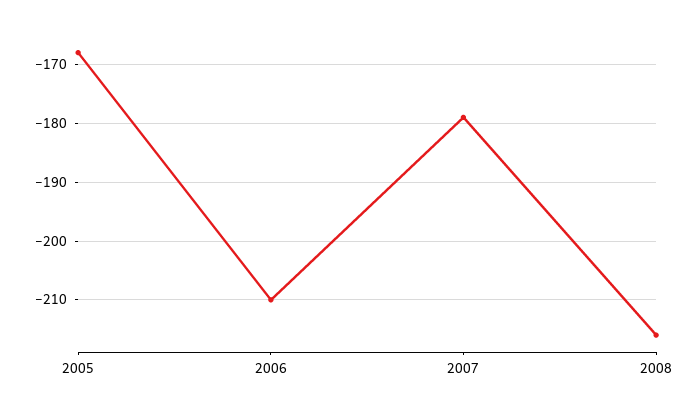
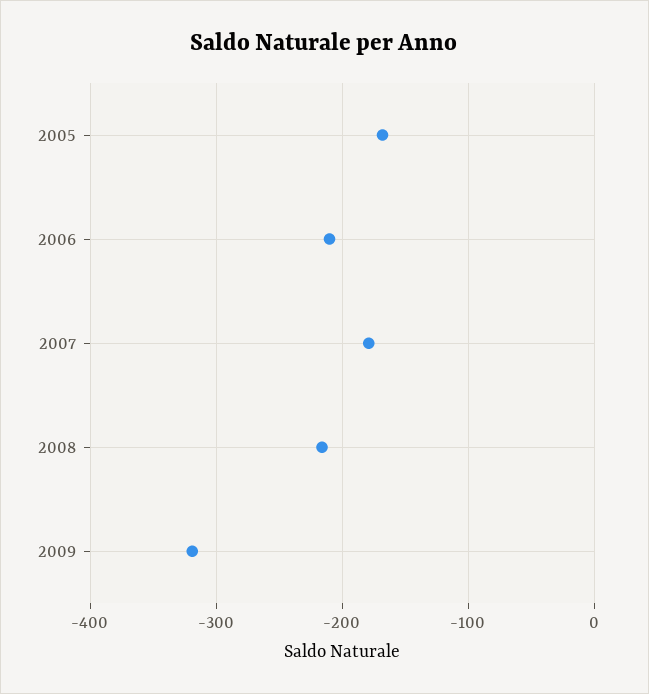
2009: none -> -320

